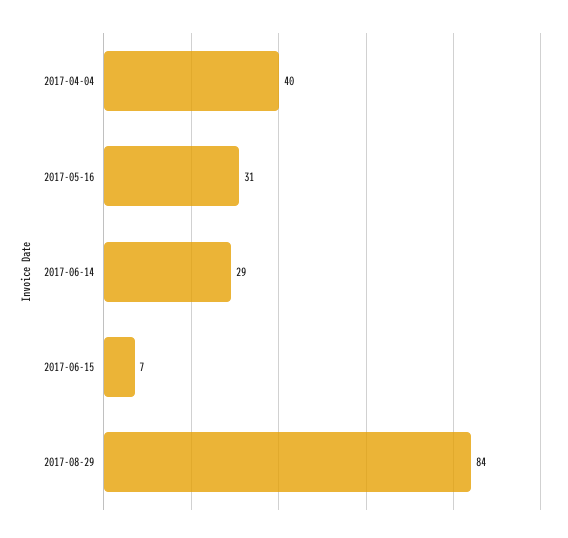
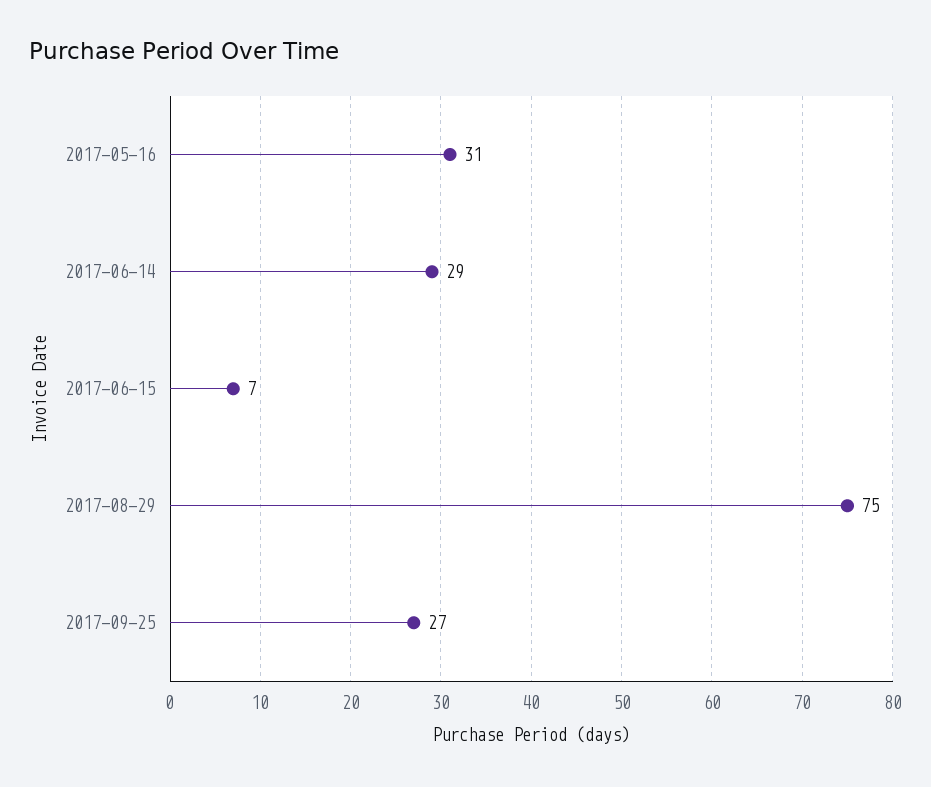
2017-04-04: 40 -> none
2017-08-29: 84 -> 75
2017-09-25: none -> 27

